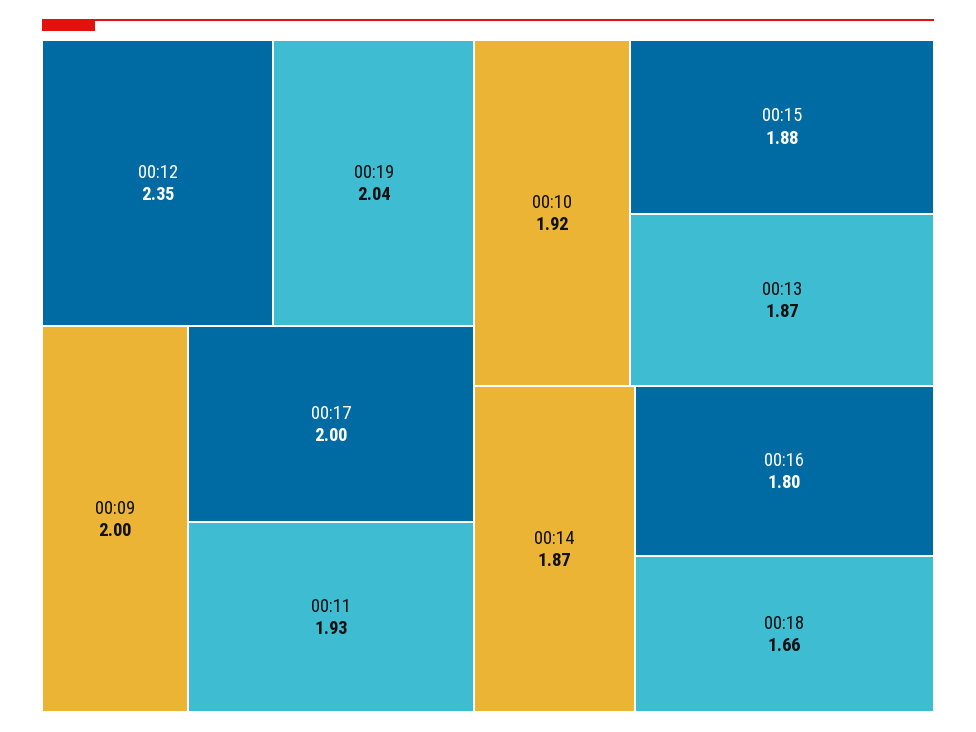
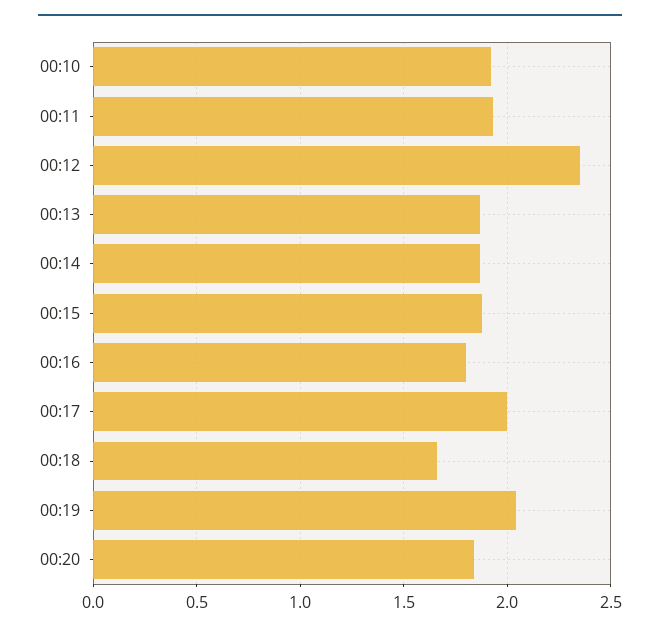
00:09: 2 -> none
00:20: none -> 1.85

